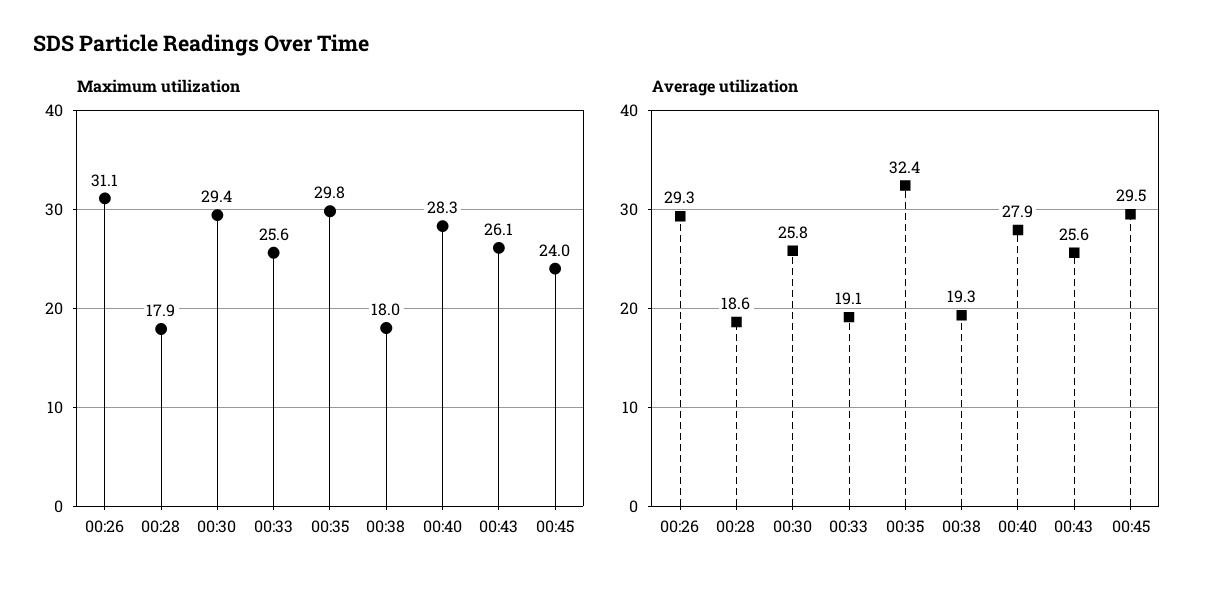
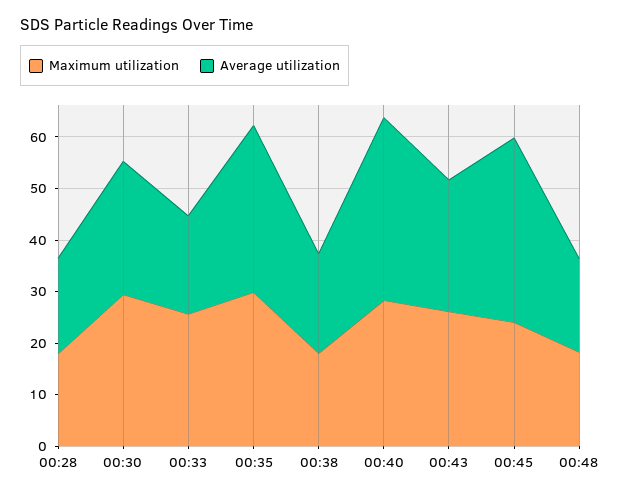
Maximum utilization, 00:26: 31.1 -> none
Average utilization, 00:26: 29.3 -> none
Average utilization, 00:40: 27.9 -> 36
Average utilization, 00:45: 29.5 -> 36
Maximum utilization, 00:48: none -> 18
Average utilization, 00:48: none -> 18

